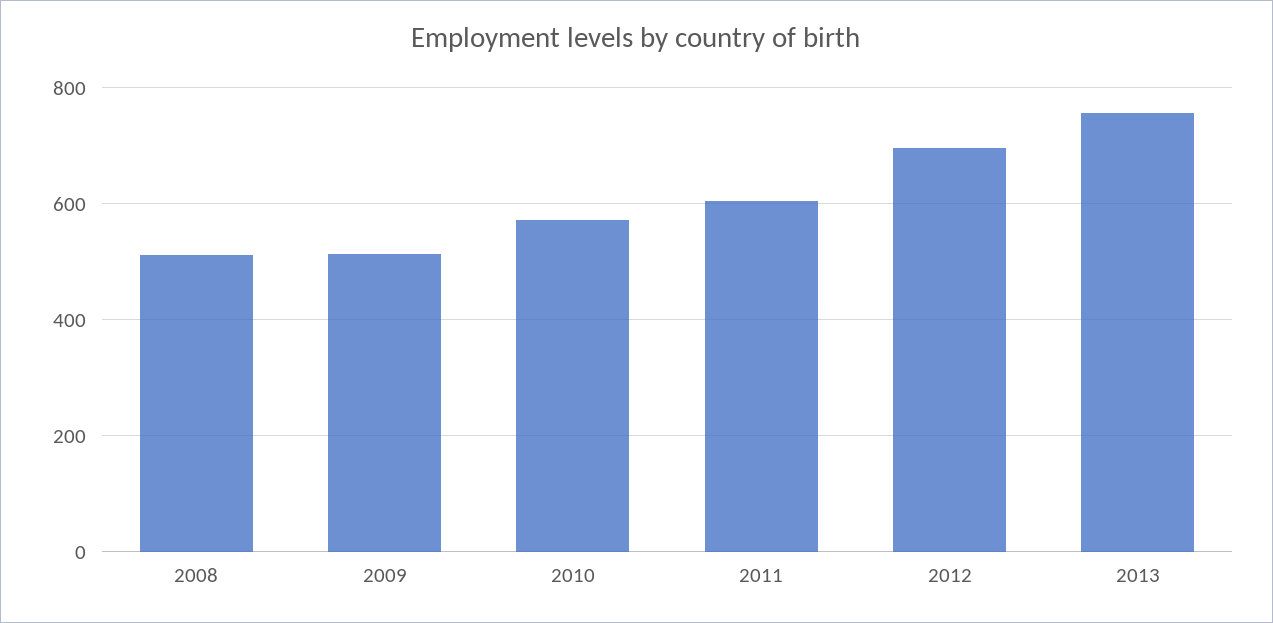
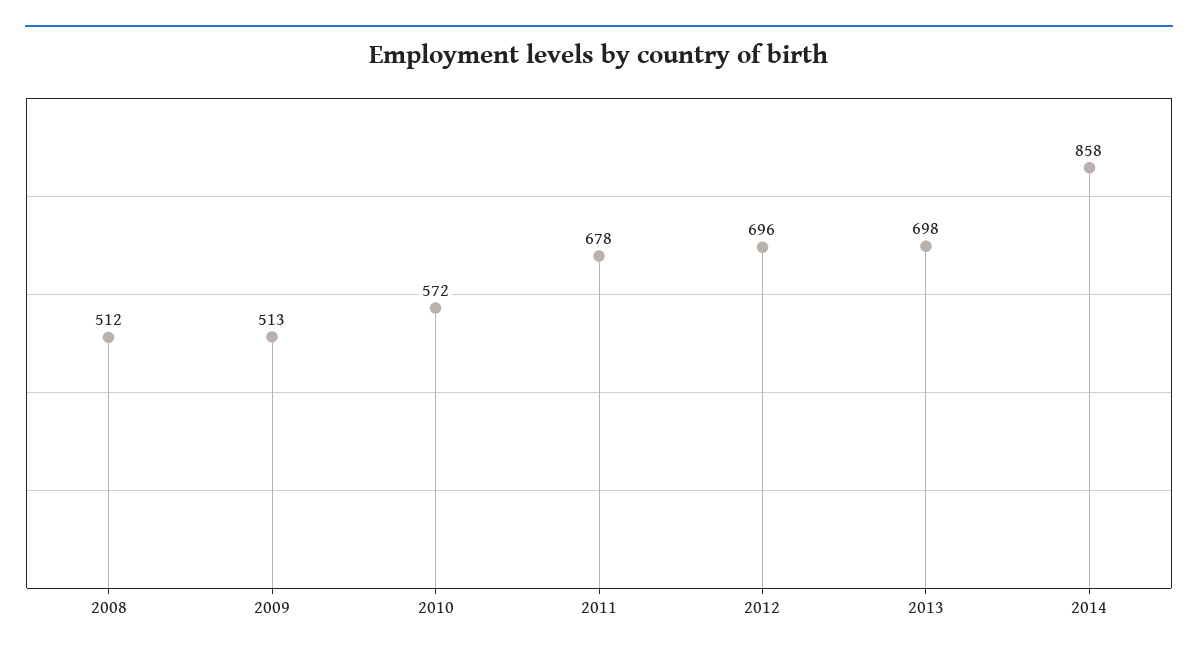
2011: 600 -> 678
2013: 760 -> 698
2014: none -> 858

